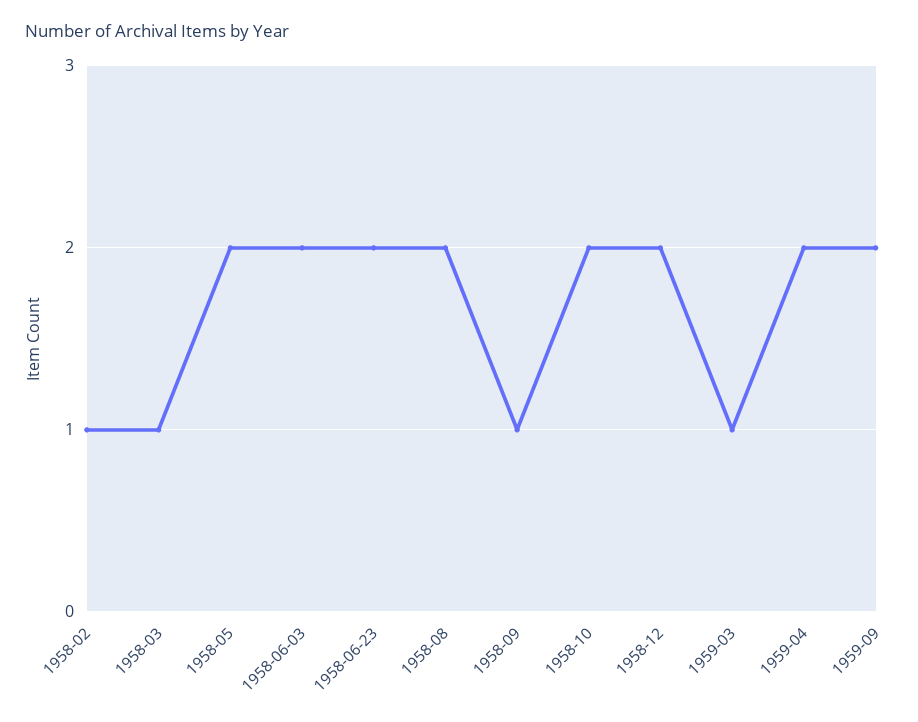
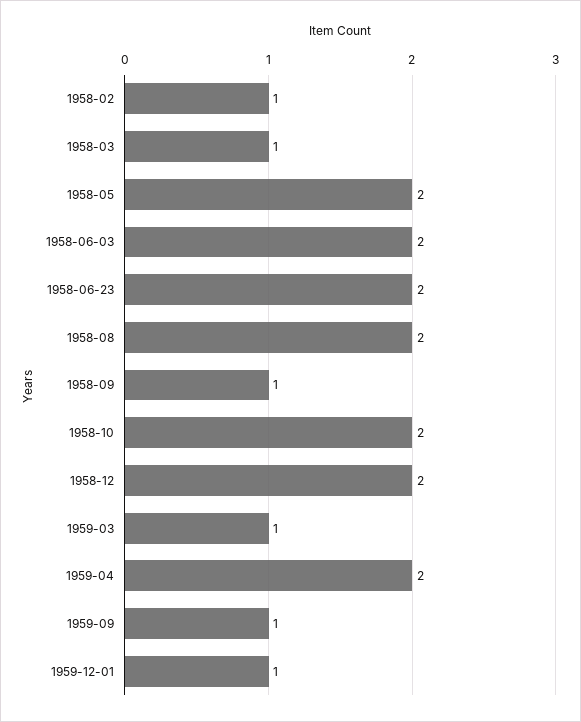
1959-09: 2 -> 1
1959-12-01: none -> 1

